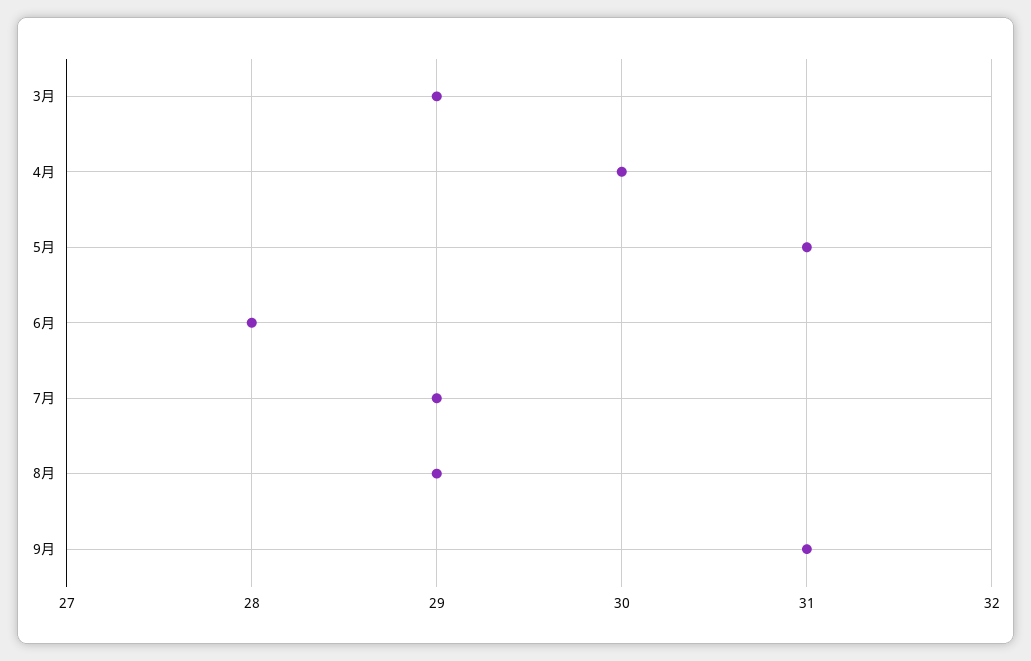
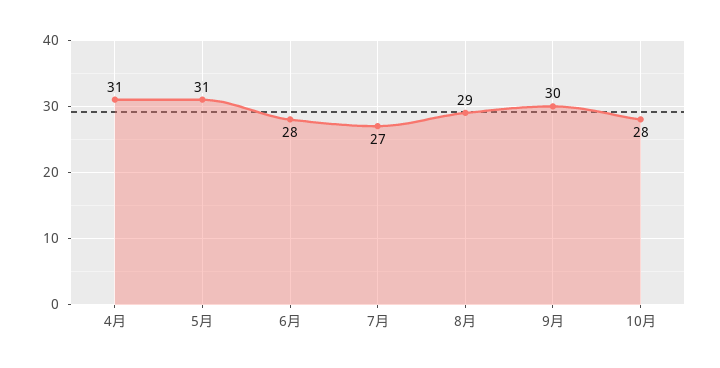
3月: 29 -> none
4月: 30 -> 31
7月: 29 -> 27
9月: 31 -> 30
10月: none -> 28

